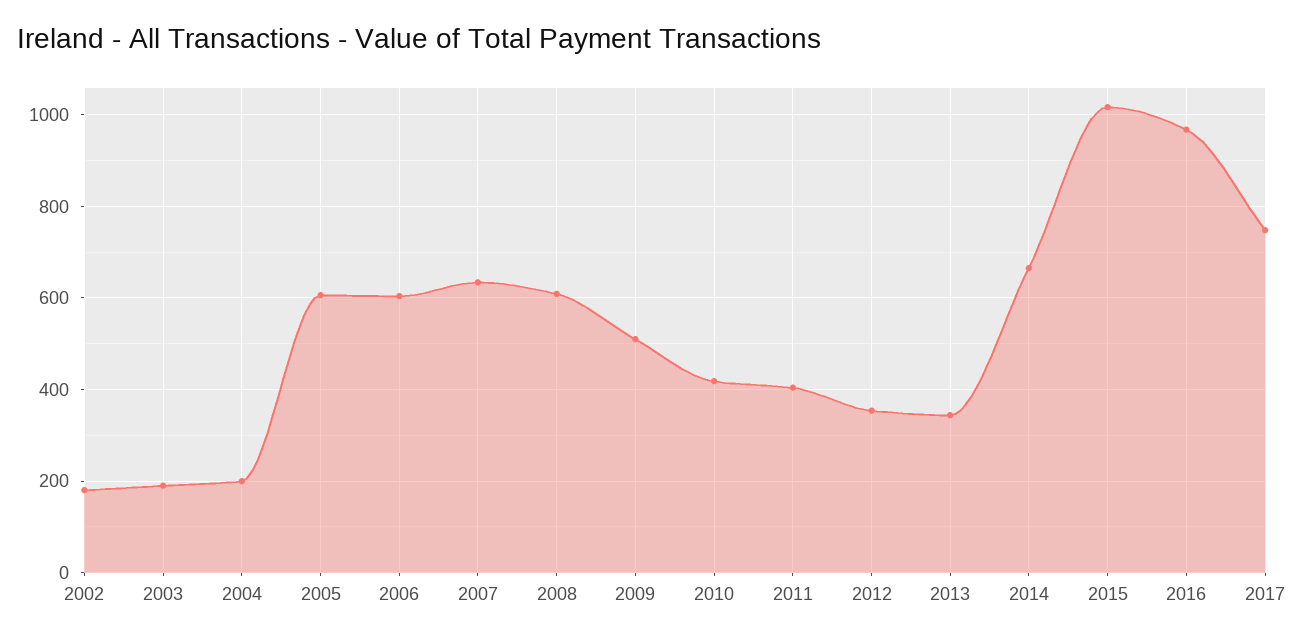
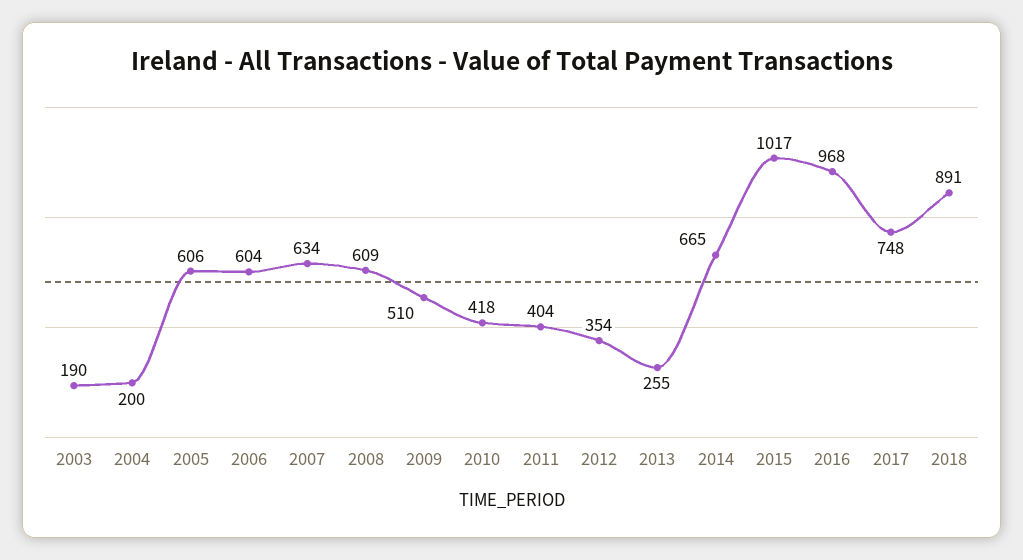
2002: 180 -> none
2013: 340 -> 255
2018: none -> 891

